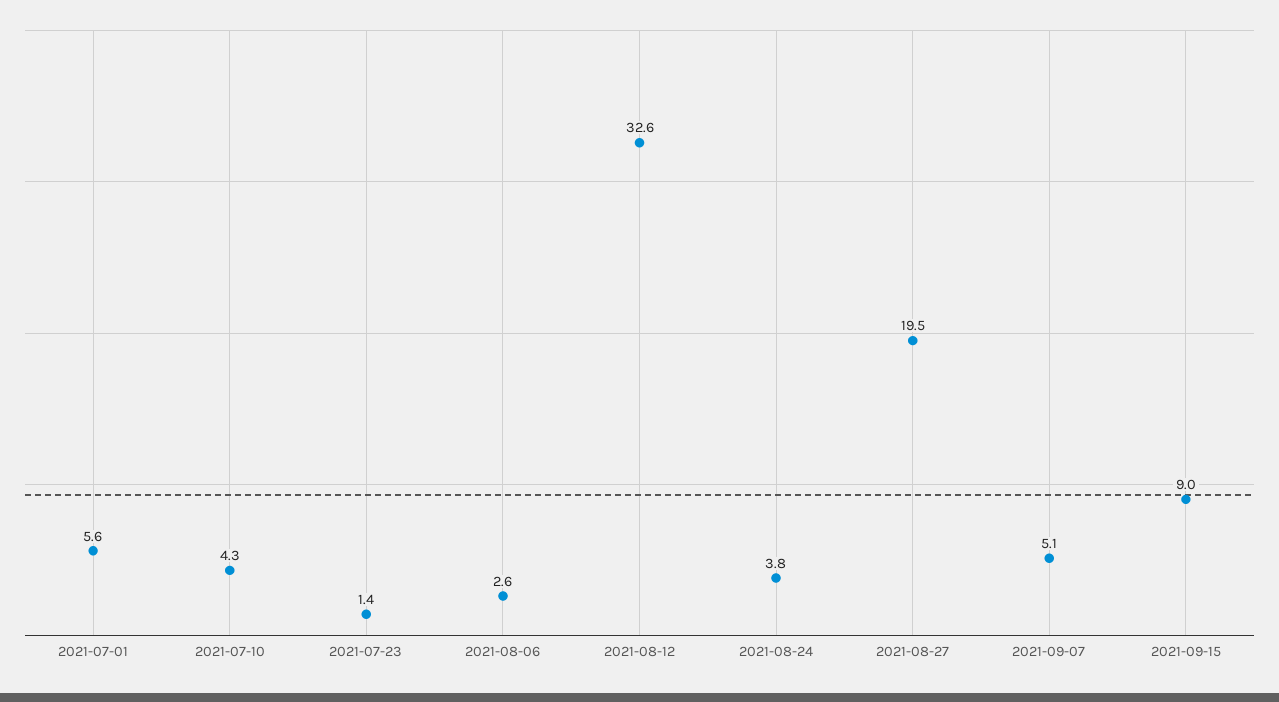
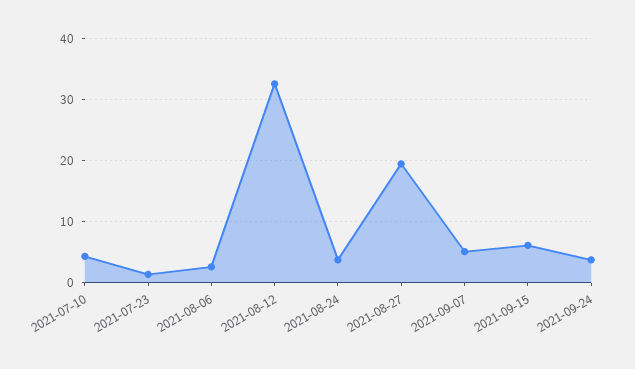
2021-07-01: 5.6 -> none
2021-09-15: 9 -> 6
2021-09-24: none -> 4

